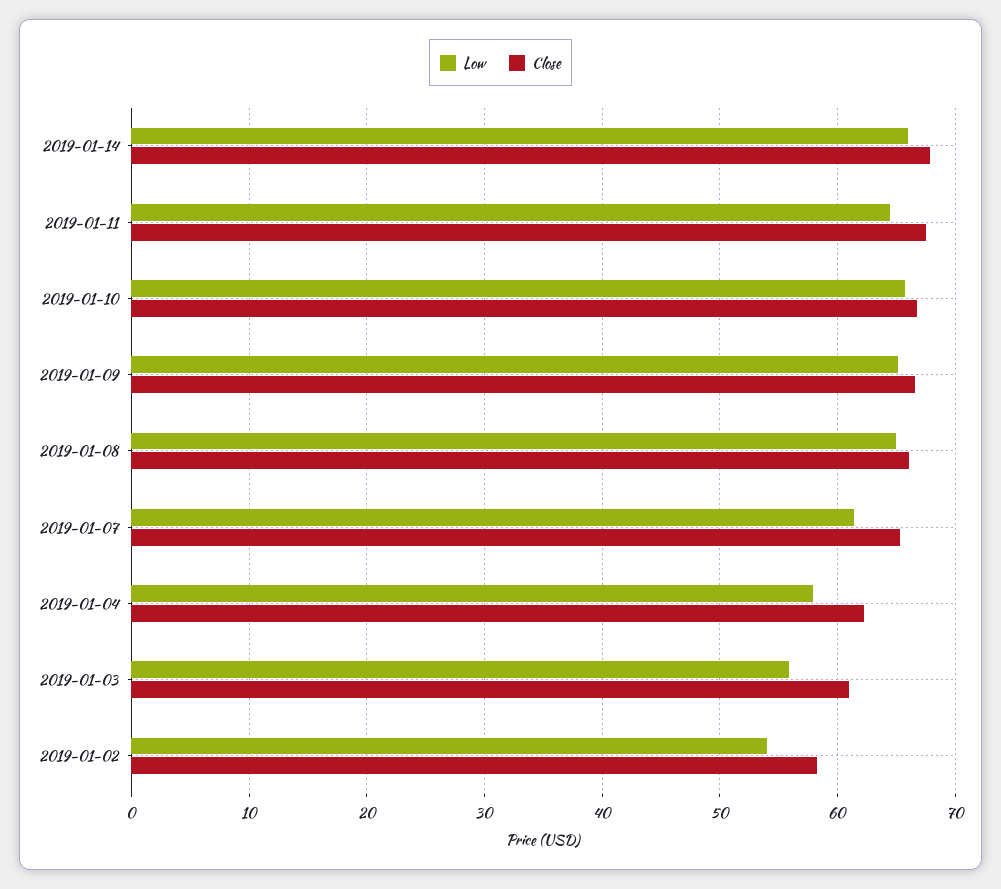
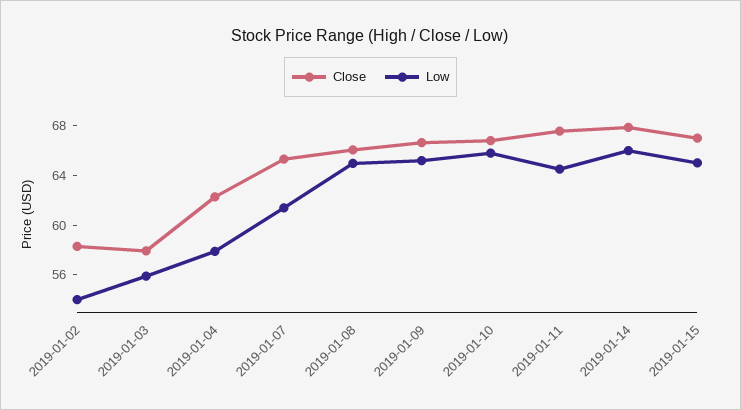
Close, 2019-01-03: 61 -> 58
Close, 2019-01-15: none -> 67
Low, 2019-01-15: none -> 65

